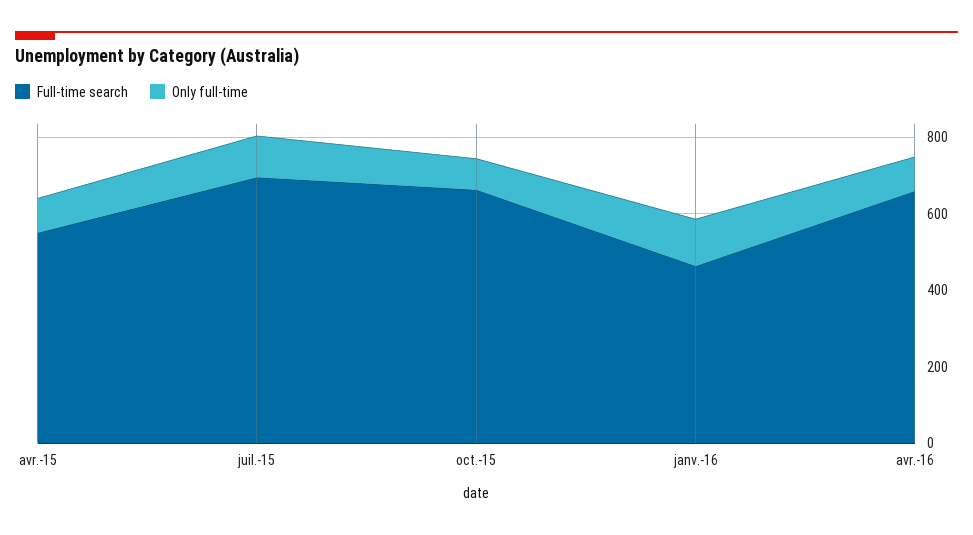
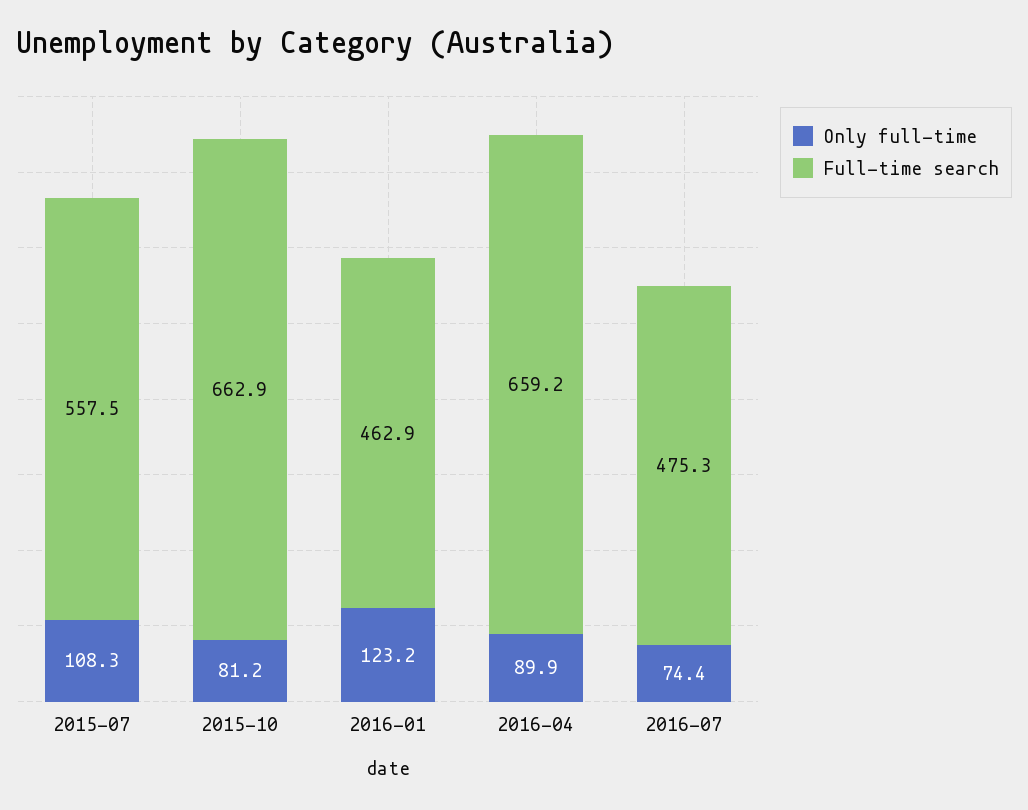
Full-time search, avr.-15: 550 -> none
Only full-time, avr.-15: 100 -> none
Full-time search, juil.-15: 700 -> 557.5
Only full-time, 2016-07: none -> 74.4
Full-time search, 2016-07: none -> 475.3

